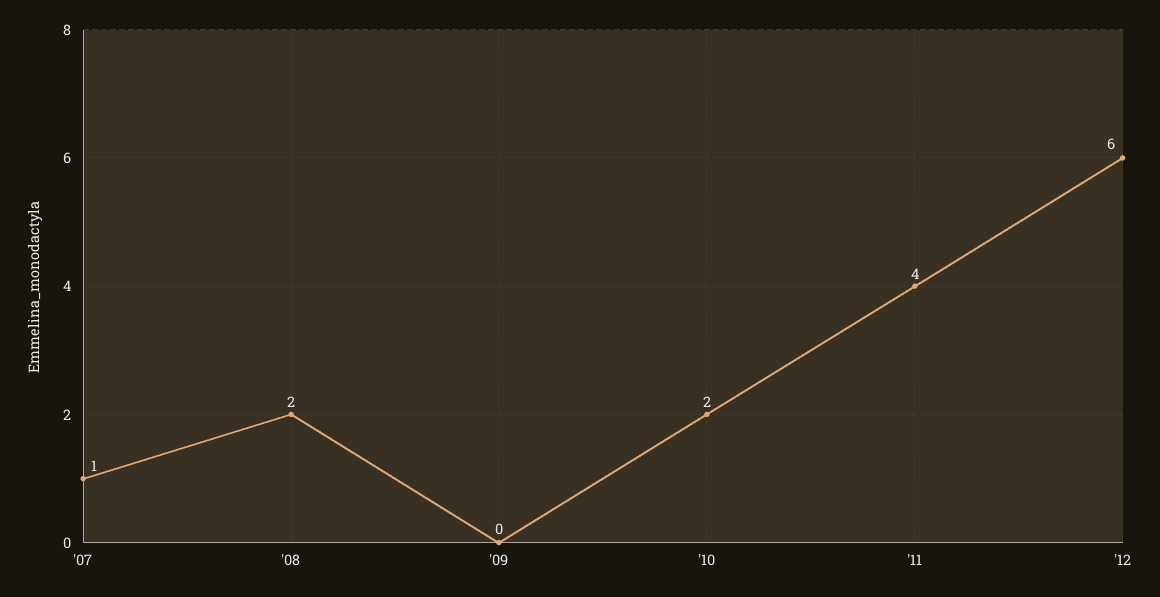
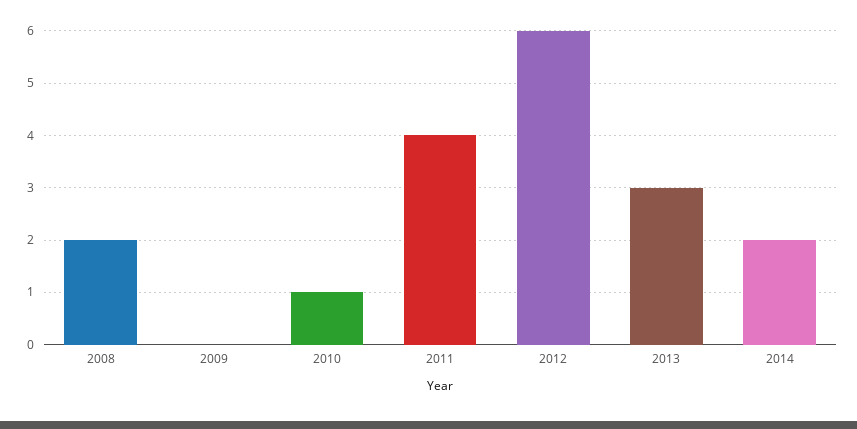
'07: 1 -> none
'10: 2 -> 1
2013: none -> 3
2014: none -> 2

